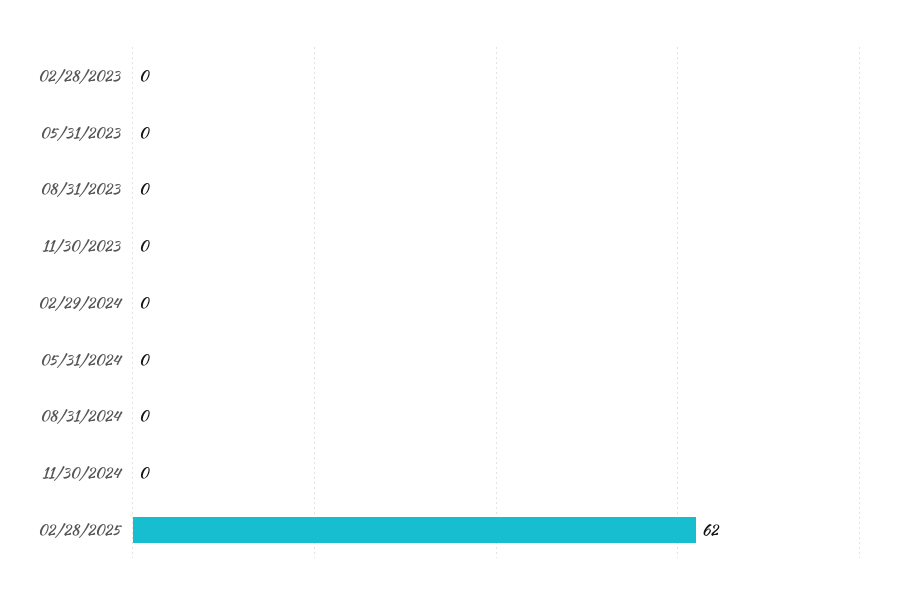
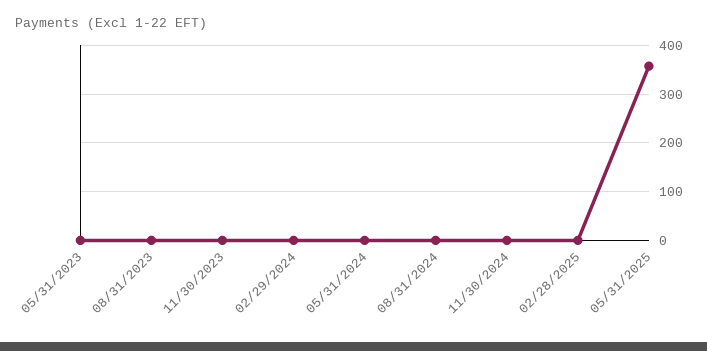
02/28/2023: 0 -> none
02/28/2025: 62 -> 0
05/31/2025: none -> 360

